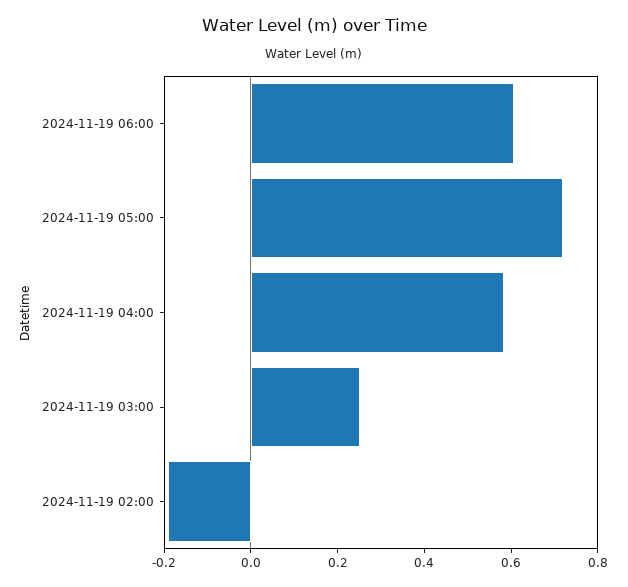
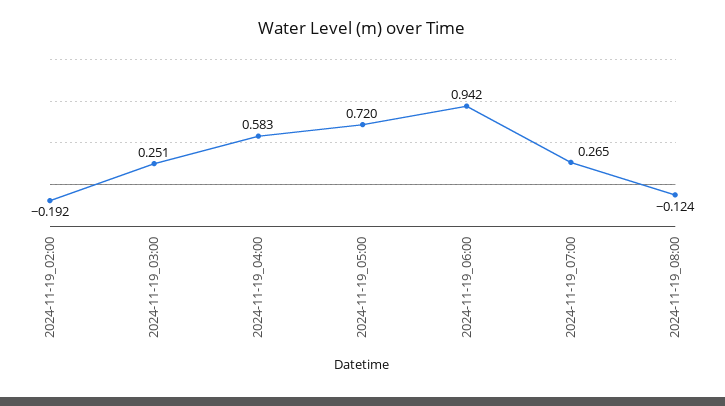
2024-11-19 06:00: 0.6 -> 0.942
2024-11-19_07:00: none -> 0.265
2024-11-19_08:00: none -> -0.124

